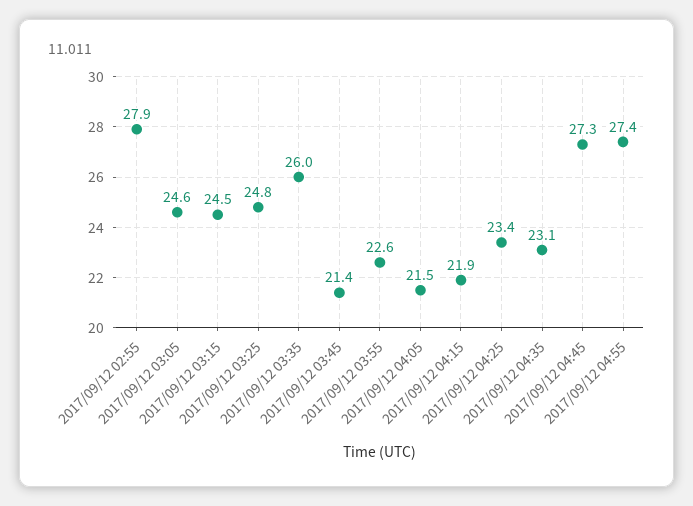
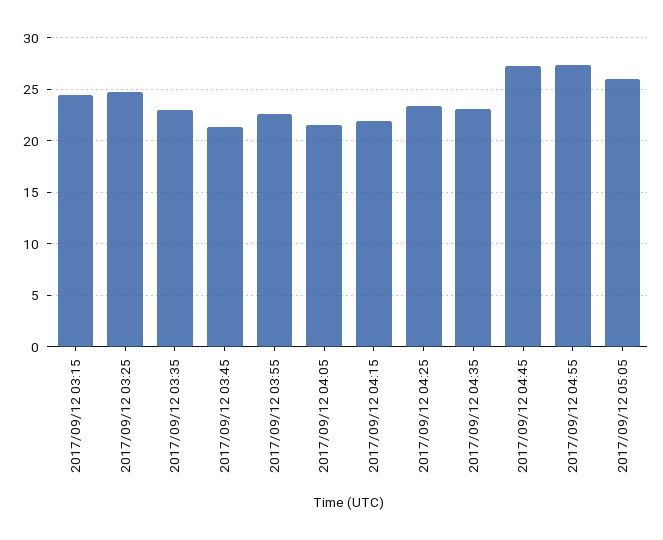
2017/09/12 02:55: 27.9 -> none
2017/09/12 03:05: 24.6 -> none
2017/09/12 03:35: 26 -> 23
2017/09/12 05:05: none -> 26

